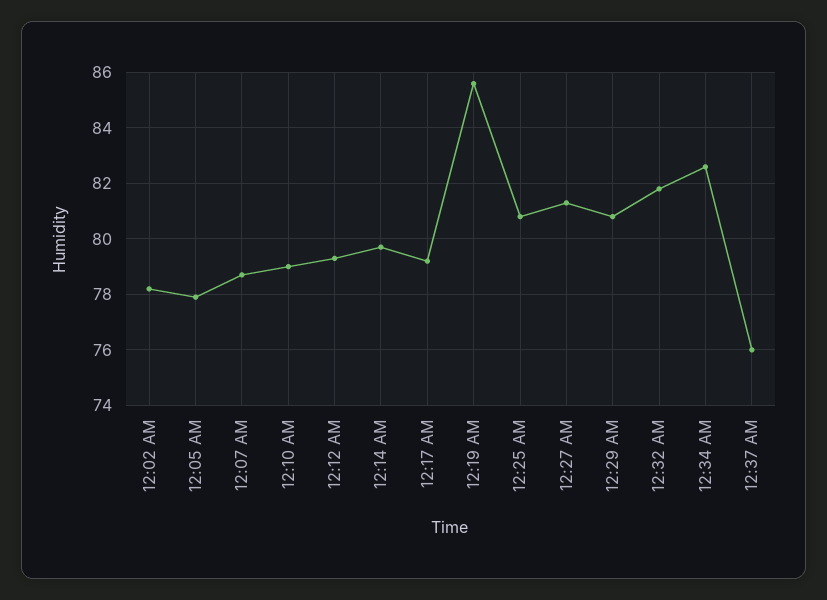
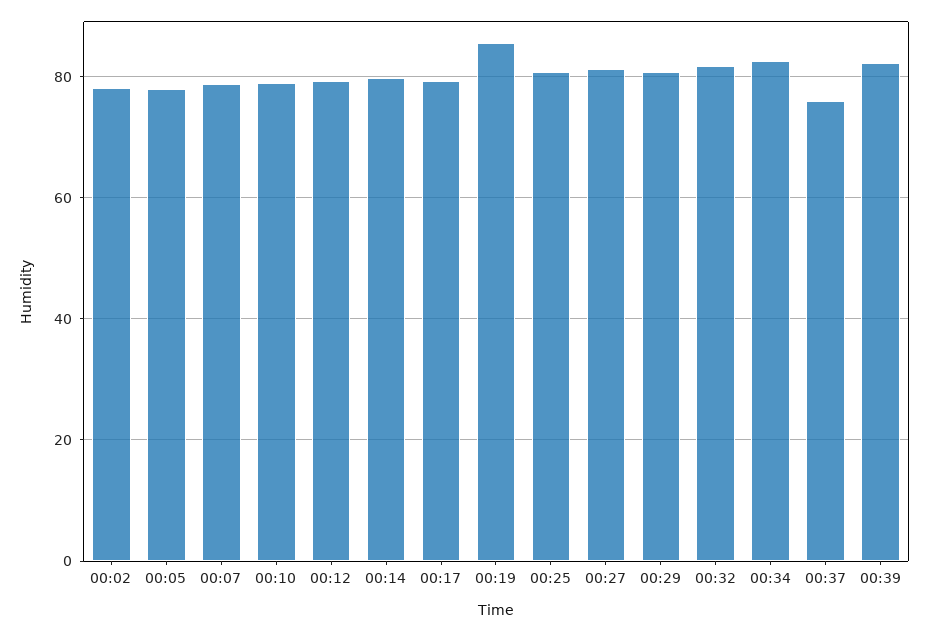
00:39: none -> 82

